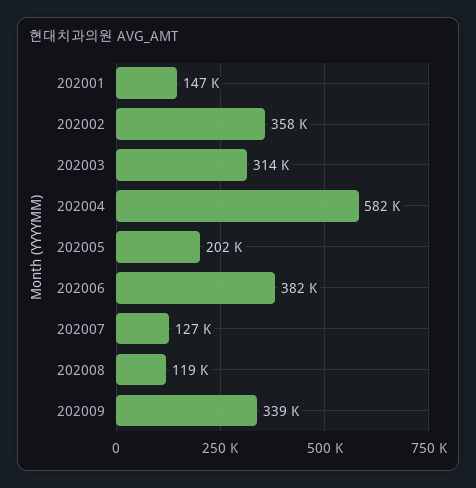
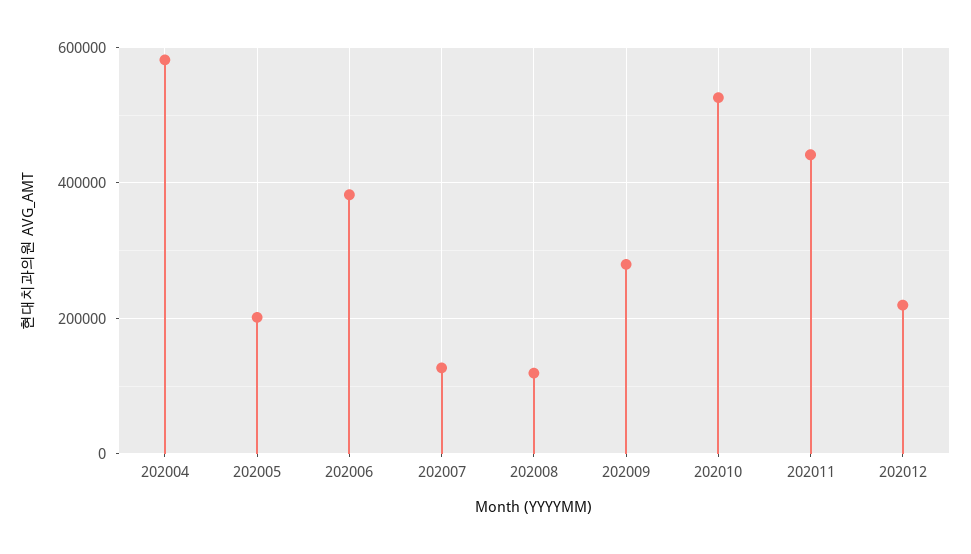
202001: 147000 -> none
202002: 358000 -> none
202003: 314000 -> none
202009: 339000 -> 280000
202010: none -> 520000
202011: none -> 440000
202012: none -> 220000

